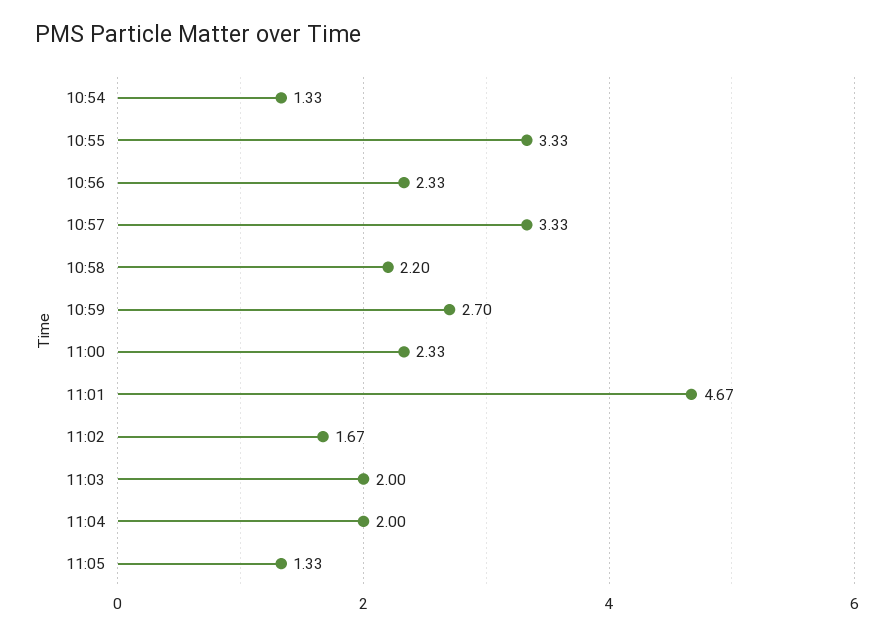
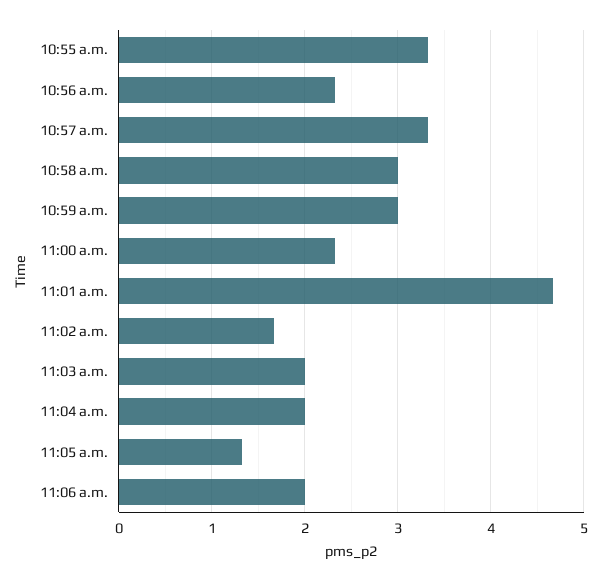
10:54: 1.33 -> none
10:58: 2.2 -> 3
10:59: 2.7 -> 3
11:06 a.m.: none -> 2

